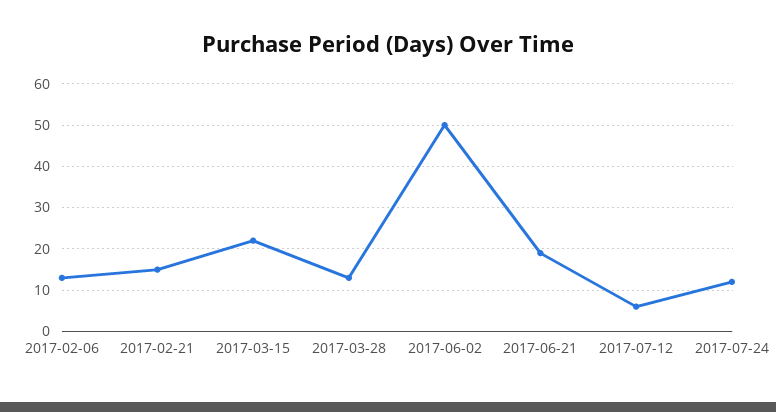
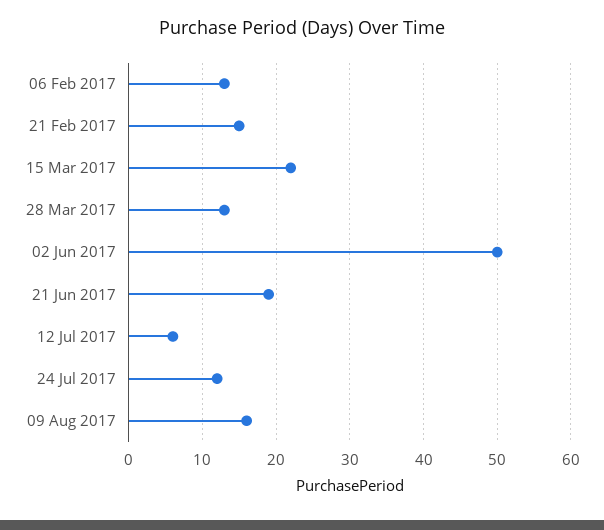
09 Aug 2017: none -> 16

